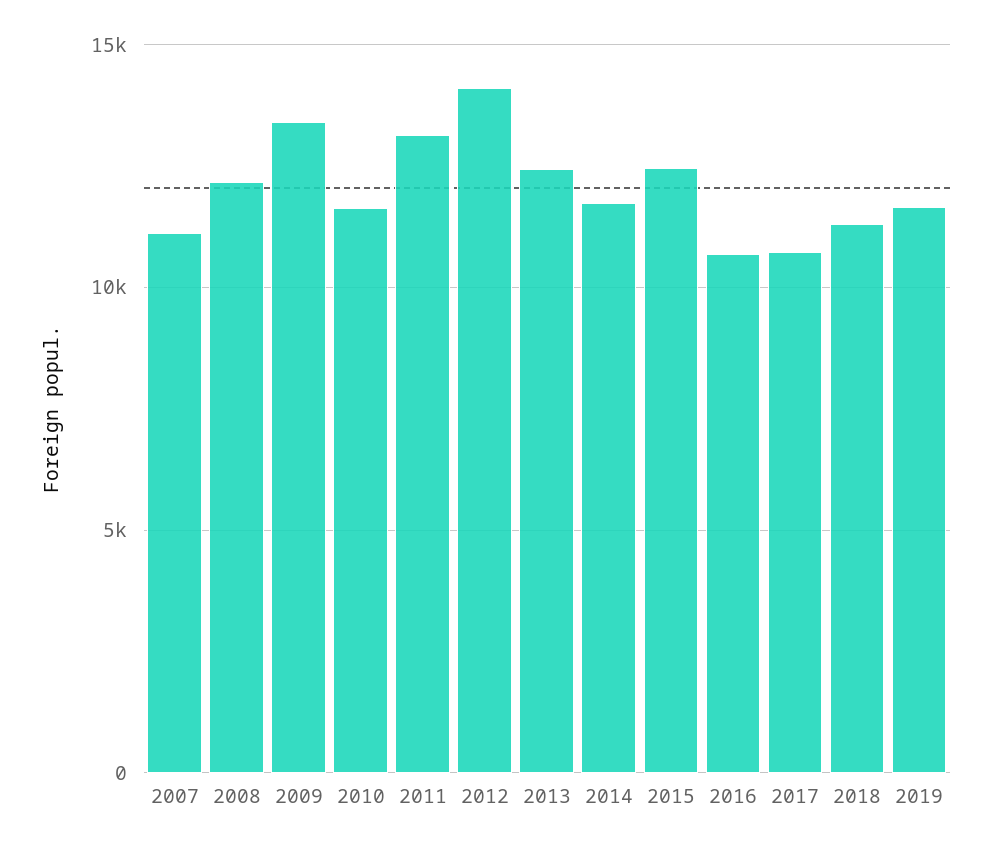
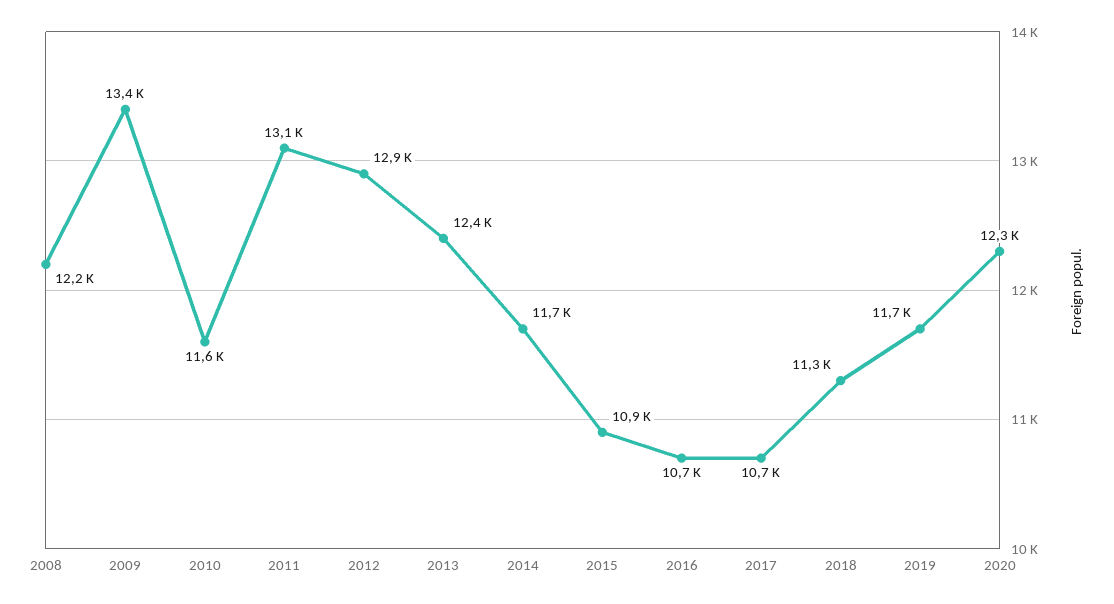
2007: 11000 -> none
2012: 14000 -> 12900
2015: 12500 -> 10900
2020: none -> 12300

